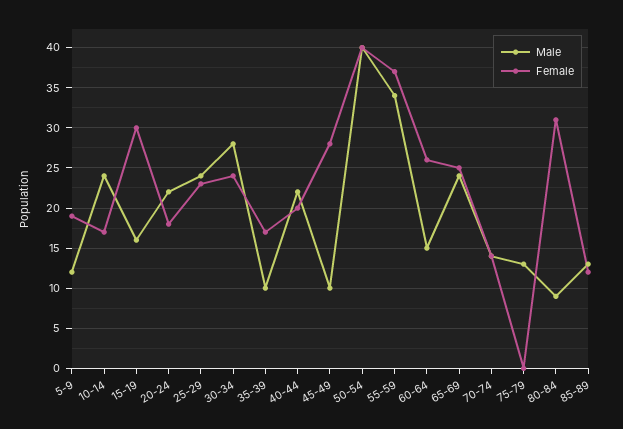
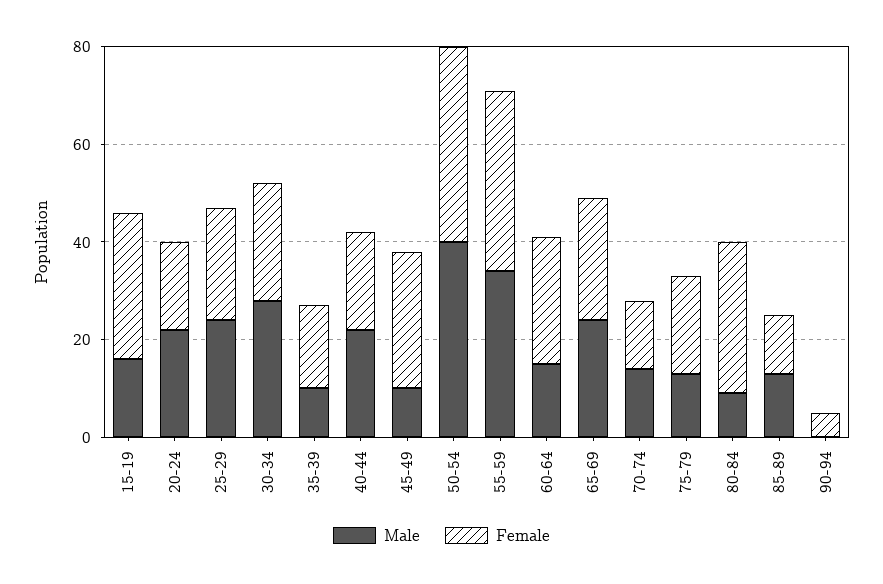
Male, 5-9: 12 -> none
Female, 5-9: 19 -> none
Male, 10-14: 24 -> none
Female, 10-14: 17 -> none
Female, 75-79: 0 -> 20
Male, 90-94: none -> 0
Female, 90-94: none -> 5

